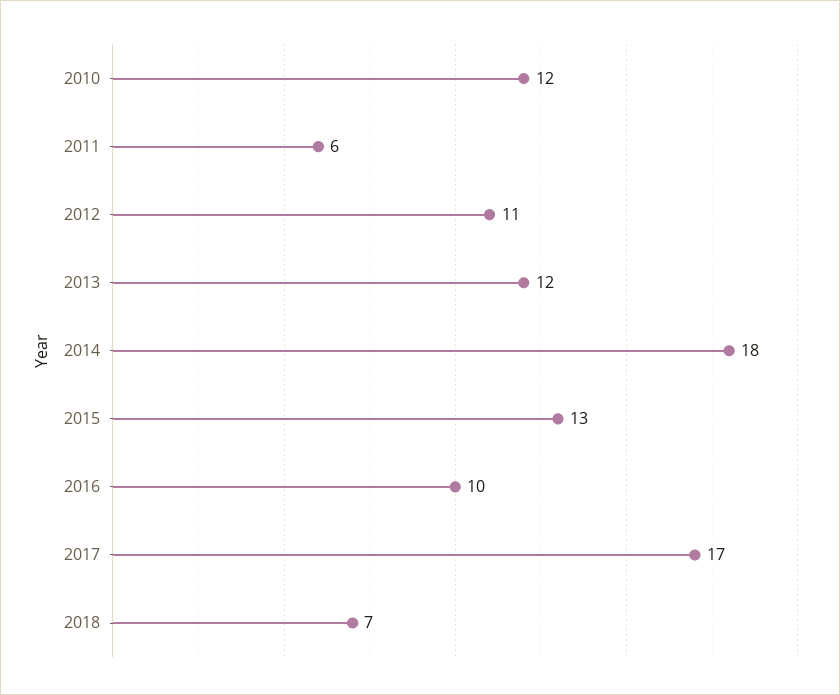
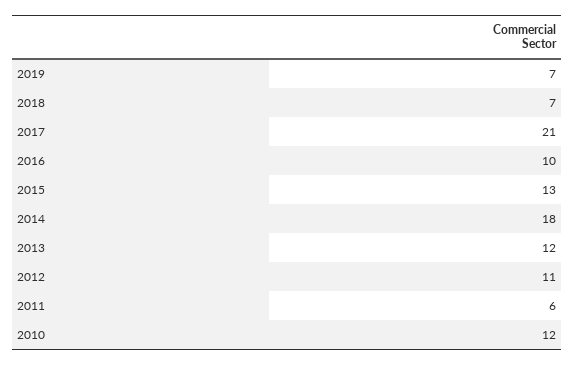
2017: 17 -> 21
2019: none -> 7

